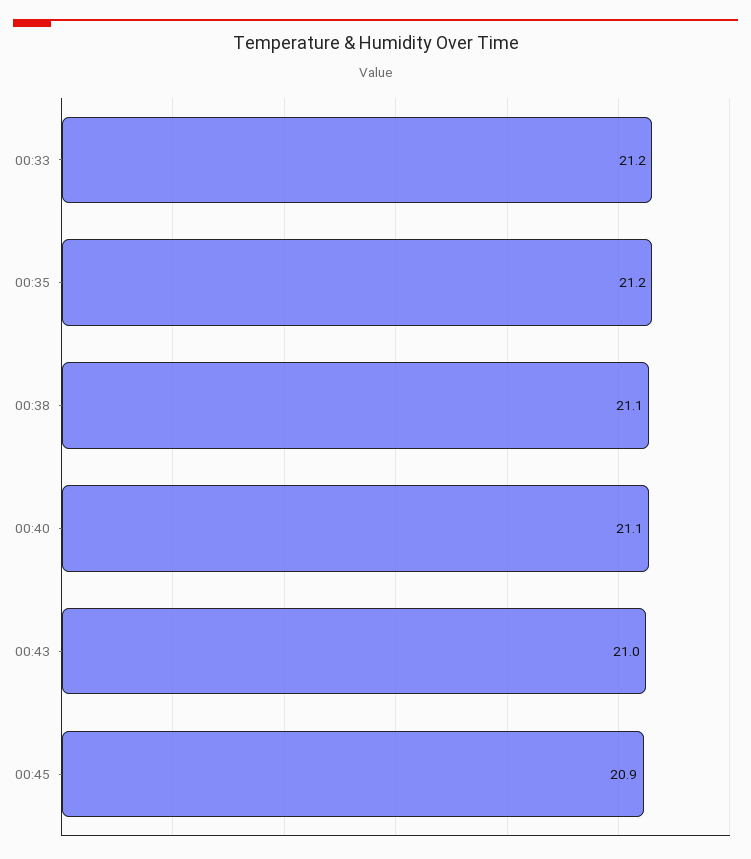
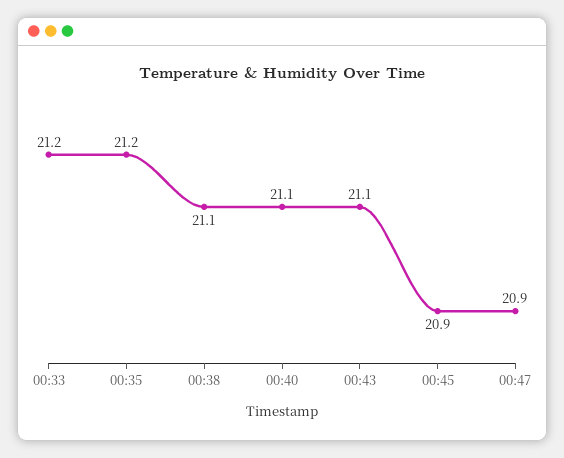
00:43: 21 -> 21.1
00:47: none -> 20.9

